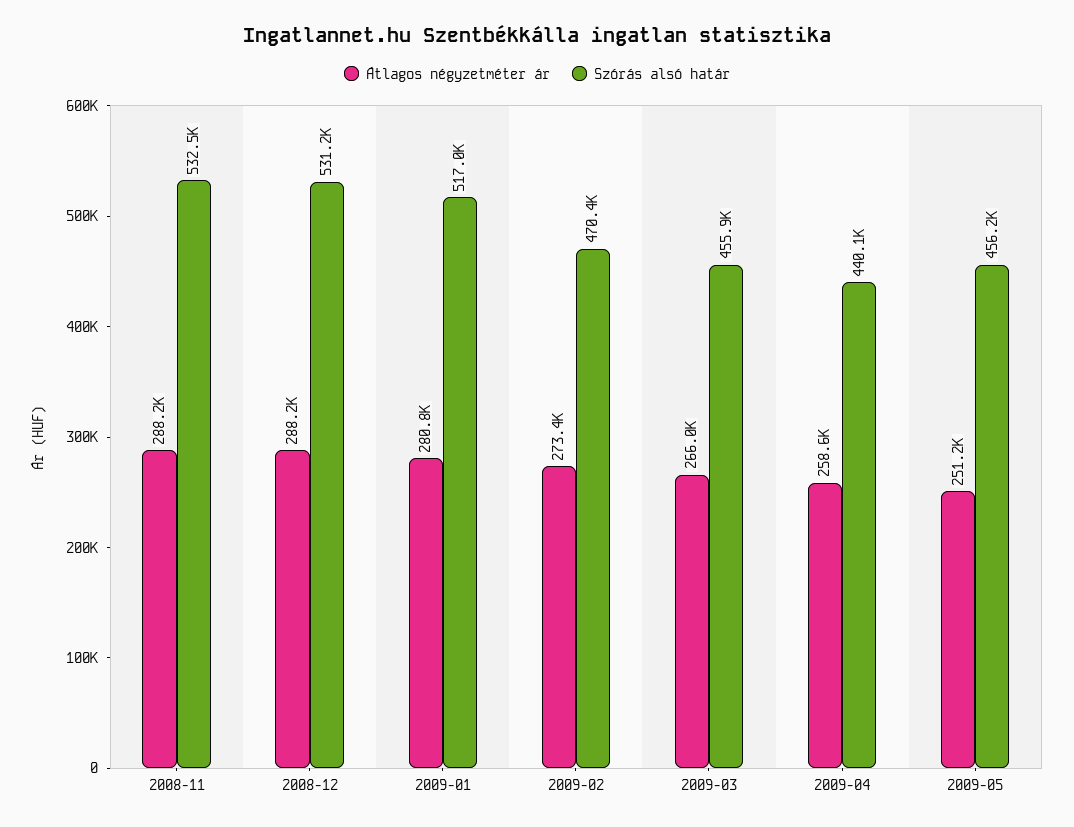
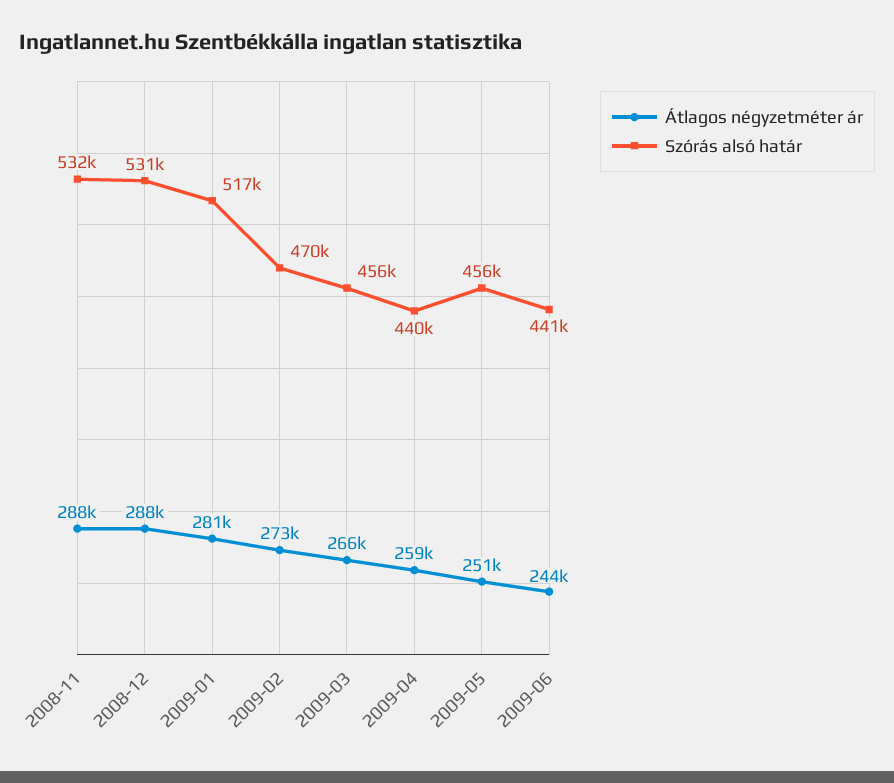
Átlagos négyzetméter ár, 2009-06: none -> 244000
Szórás alsó határ, 2009-06: none -> 441000

